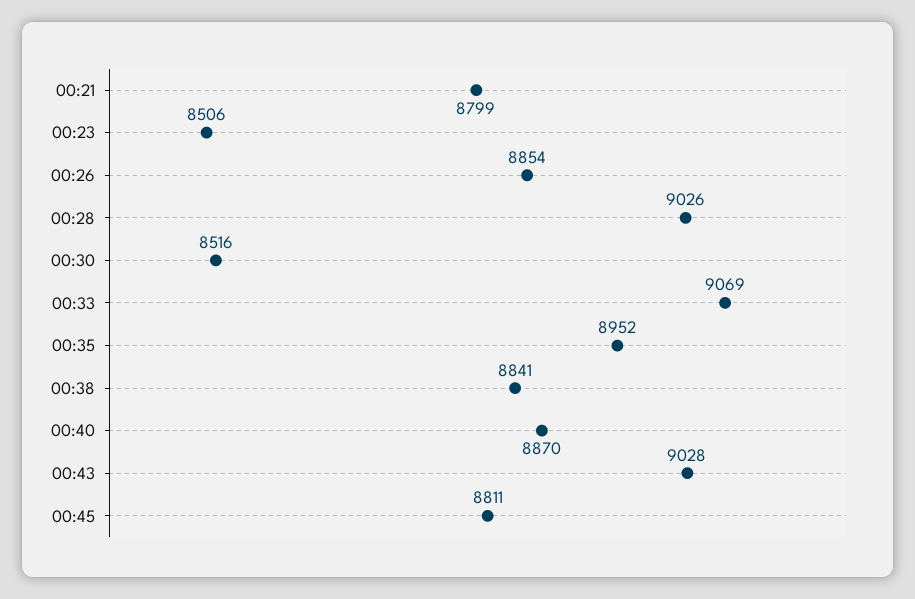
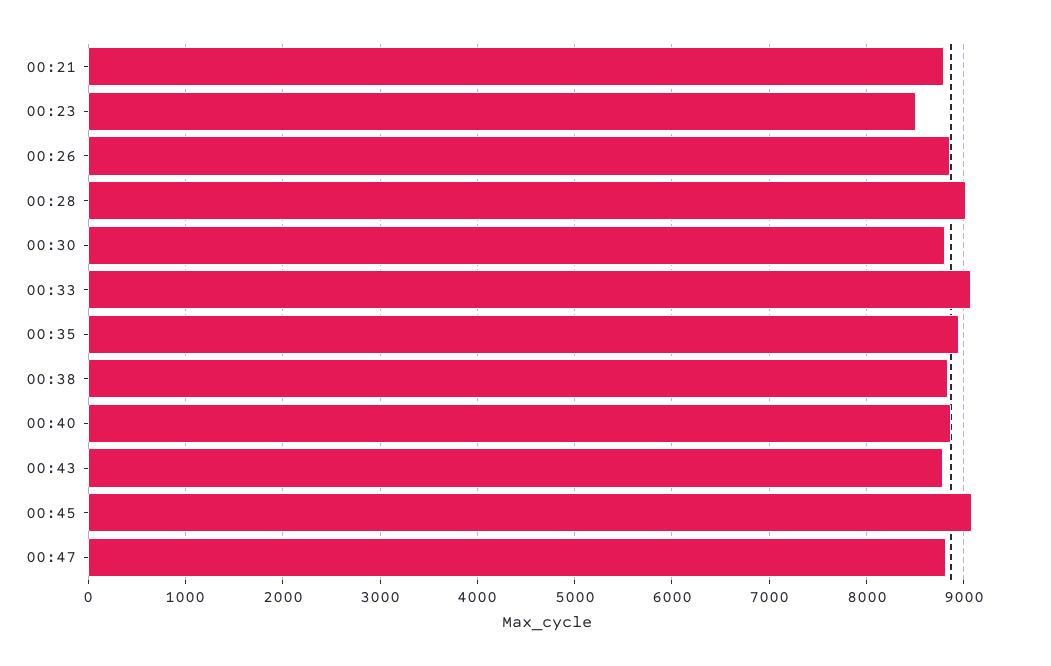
00:30: 8516 -> 8800
00:43: 9028 -> 8800
00:45: 8811 -> 9100
00:47: none -> 8800

